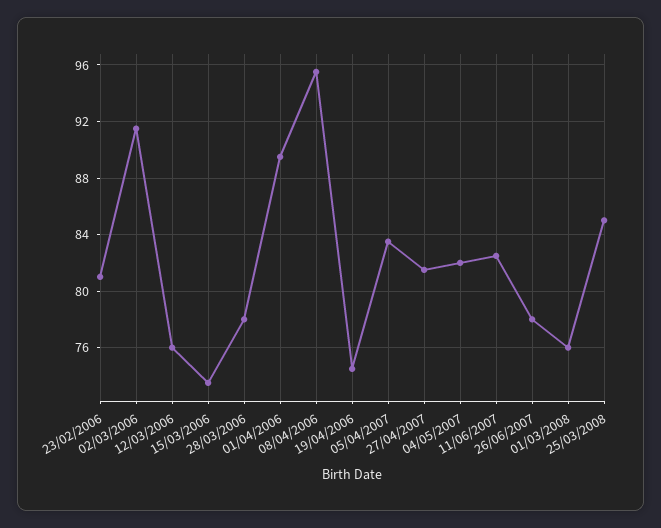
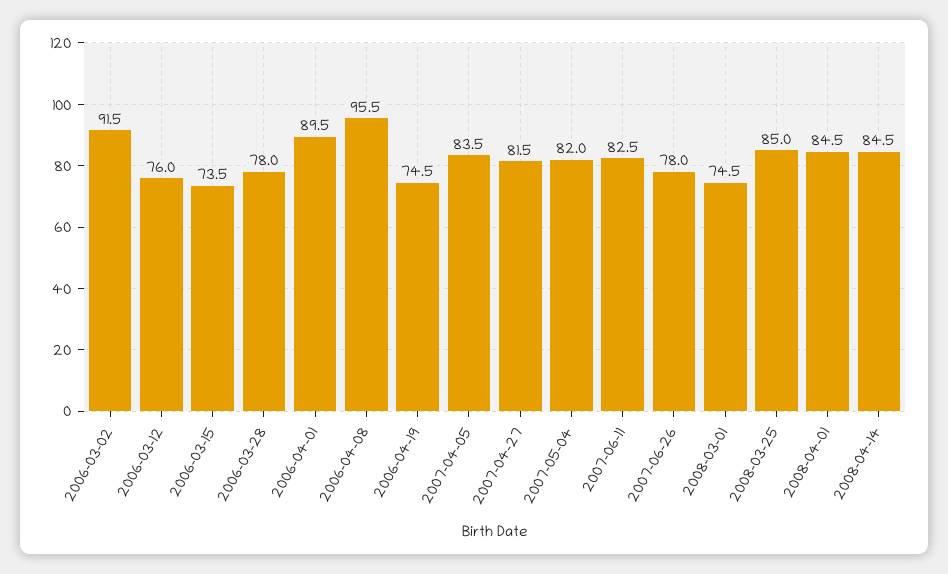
23/02/2006: 81 -> none
01/03/2008: 76 -> 74.5
2008-04-01: none -> 84.5
2008-04-14: none -> 84.5

